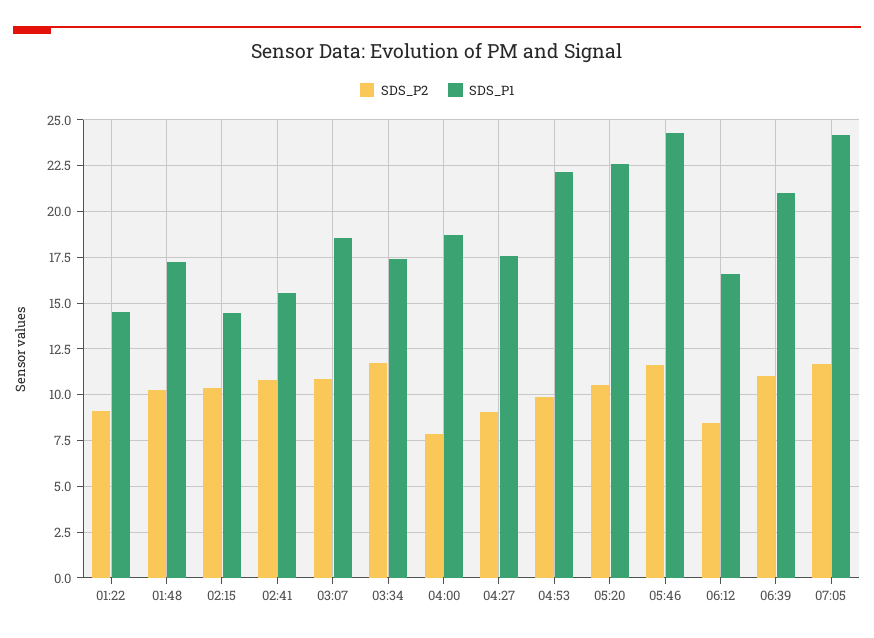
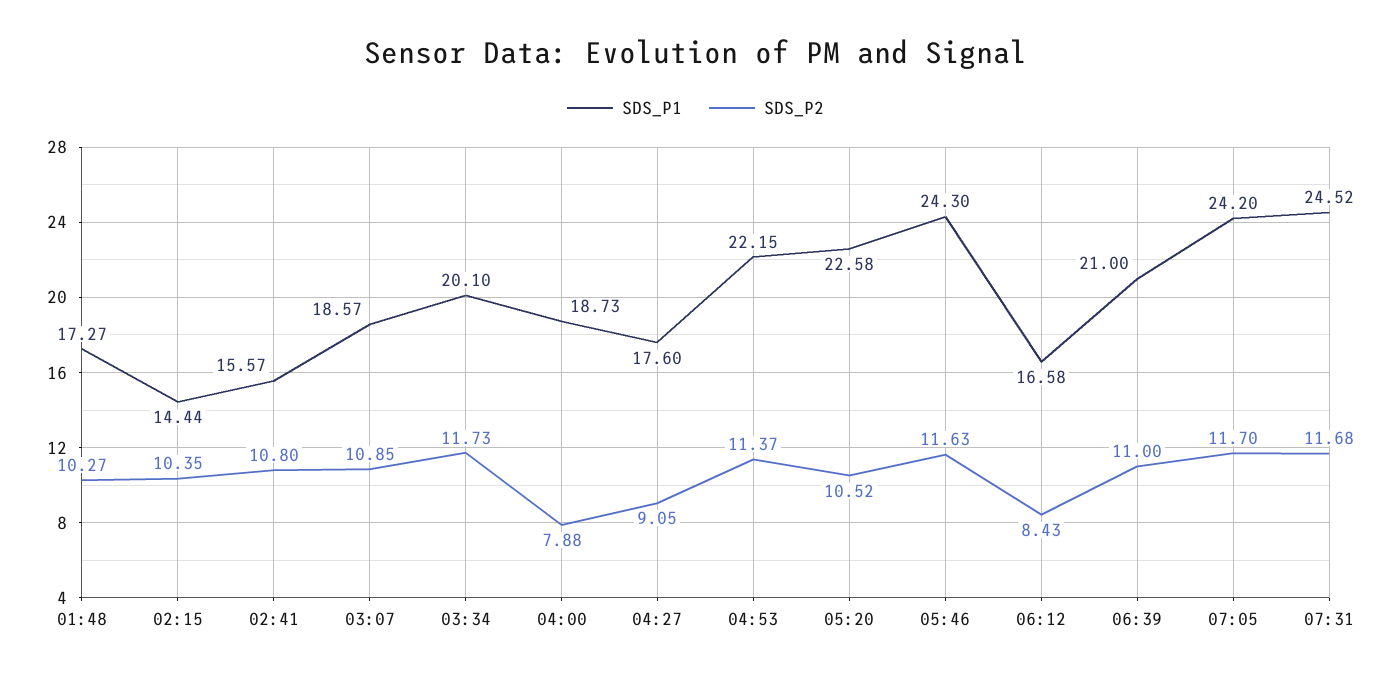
SDS_P2, 01:22: 9 -> none
SDS_P1, 01:22: 14.5 -> none
SDS_P1, 03:34: 17.5 -> 20.1
SDS_P2, 04:53: 10 -> 11.37
SDS_P1, 07:31: none -> 24.52
SDS_P2, 07:31: none -> 11.68

